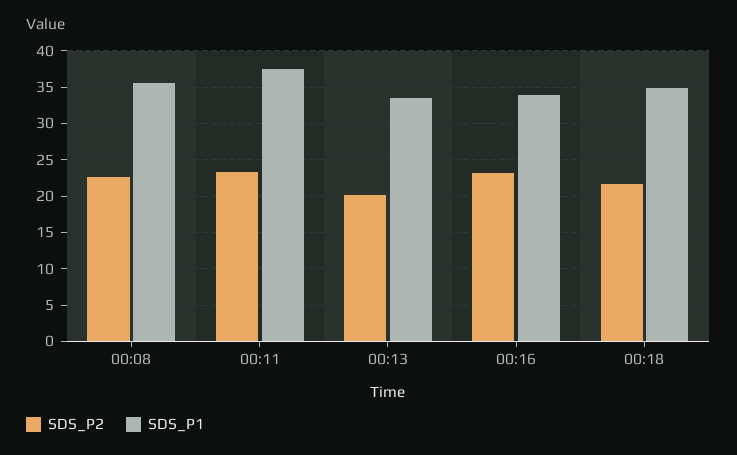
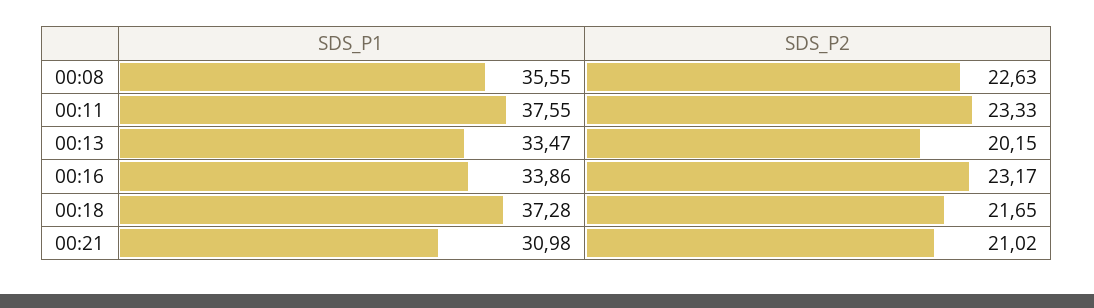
SDS_P1, 00:18: 35 -> 37.28
SDS_P1, 00:21: none -> 30.98
SDS_P2, 00:21: none -> 21.02

